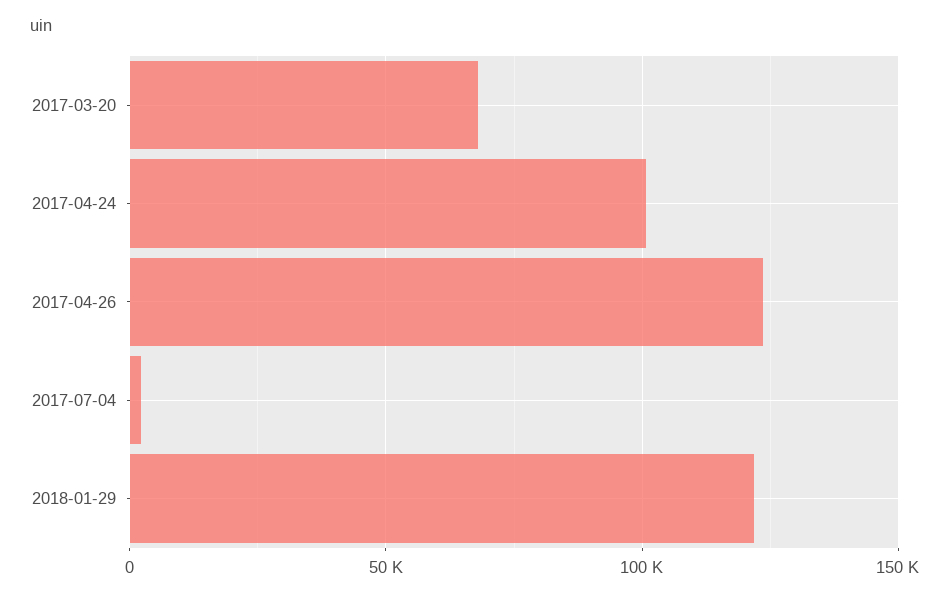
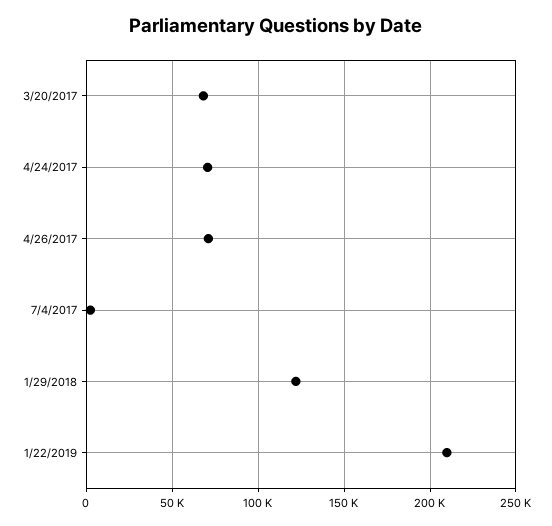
2017-04-24: 100000 -> 70000
2017-04-26: 125000 -> 70000
1/22/2019: none -> 210000

